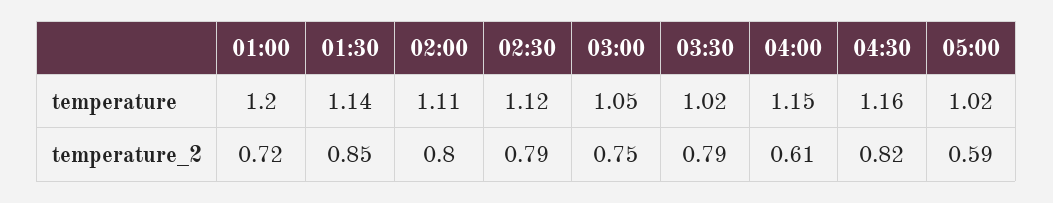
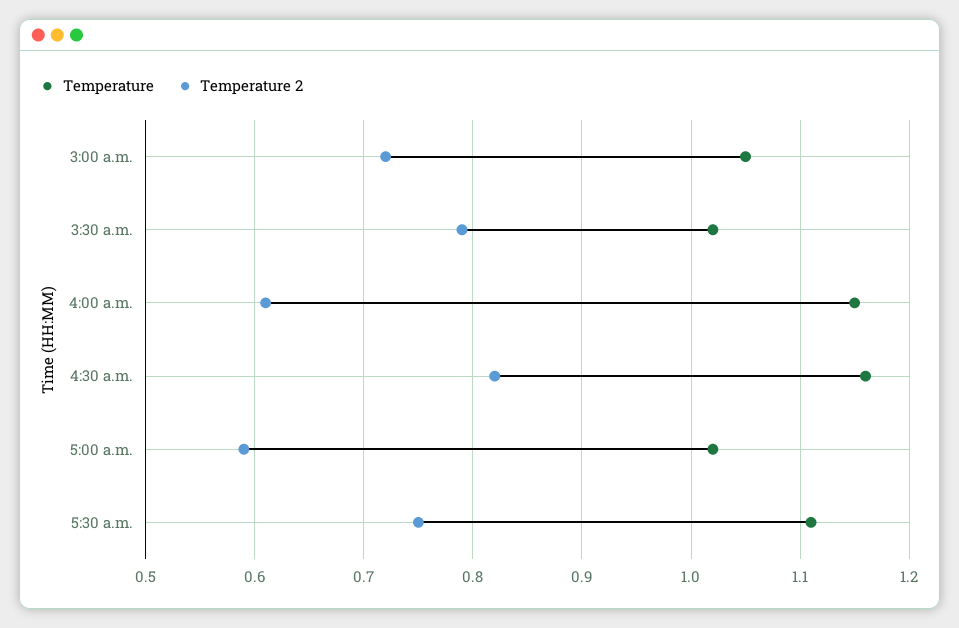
temperature, 01:00: 1.2 -> none
temperature, 01:30: 1.14 -> none
temperature, 02:00: 1.11 -> none
temperature, 02:30: 1.12 -> none
temperature_2, 01:00: 0.72 -> none
temperature_2, 01:30: 0.85 -> none
temperature_2, 02:00: 0.8 -> none
temperature_2, 02:30: 0.79 -> none
temperature_2, 03:00: 0.75 -> 0.72
temperature, 5:30 a.m.: none -> 1.11
temperature_2, 5:30 a.m.: none -> 0.75

